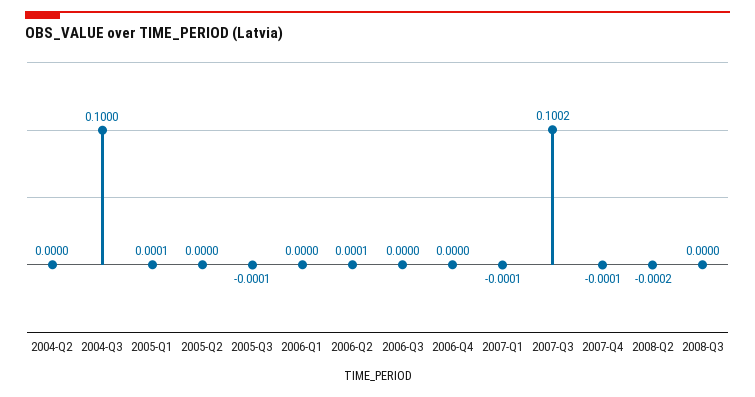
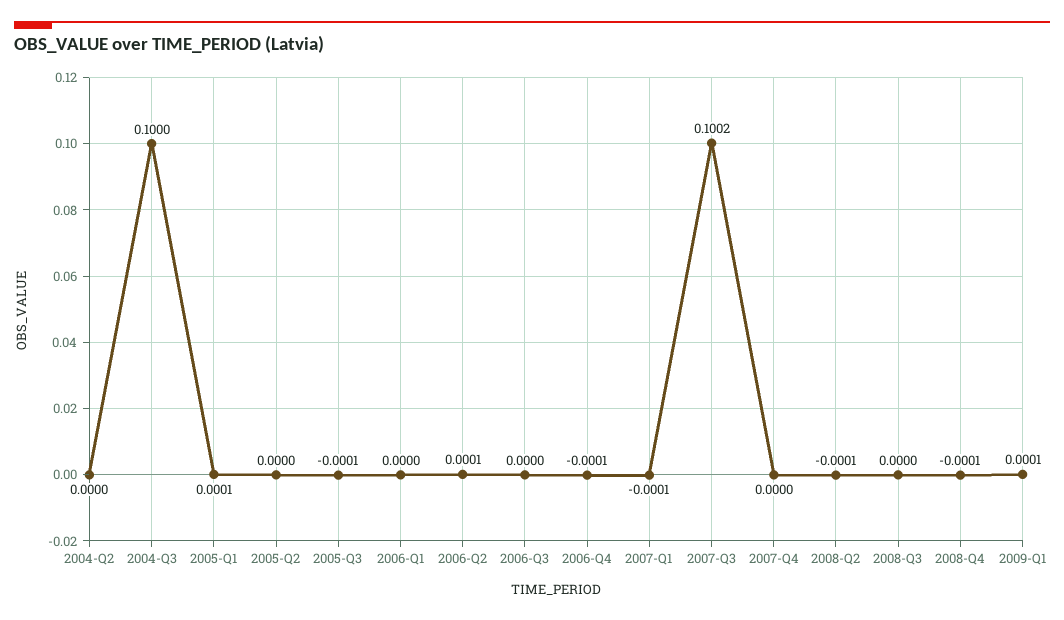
2006-Q4: 0 -> -0.0001
2007-Q4: -0.0001 -> 0
2008-Q2: -0.0002 -> -0.0001
2008-Q4: none -> -0.0001
2009-Q1: none -> 0.0001

